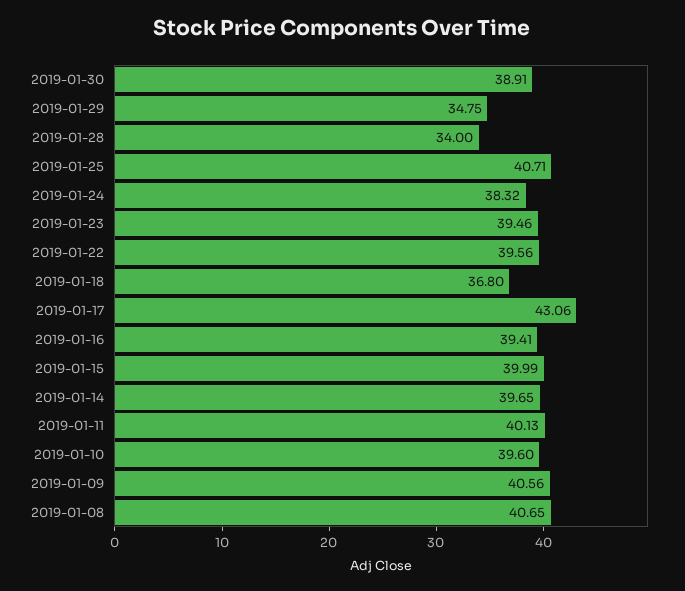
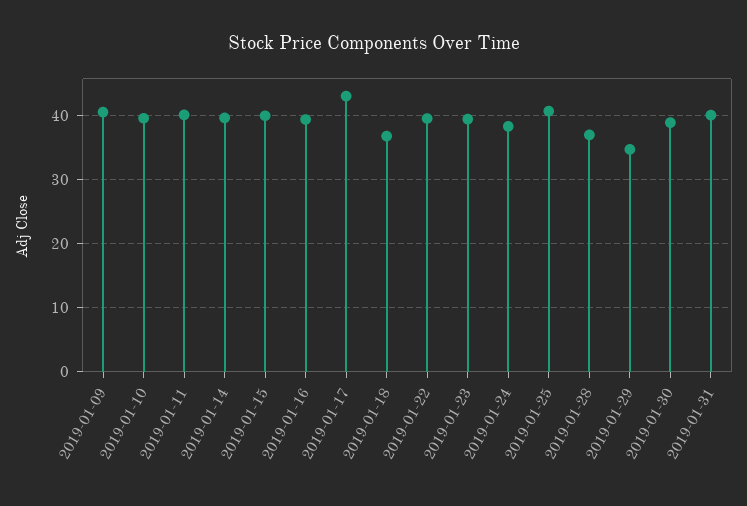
2019-01-28: 34 -> 37
2019-01-08: 40.65 -> none
2019-01-31: none -> 40

